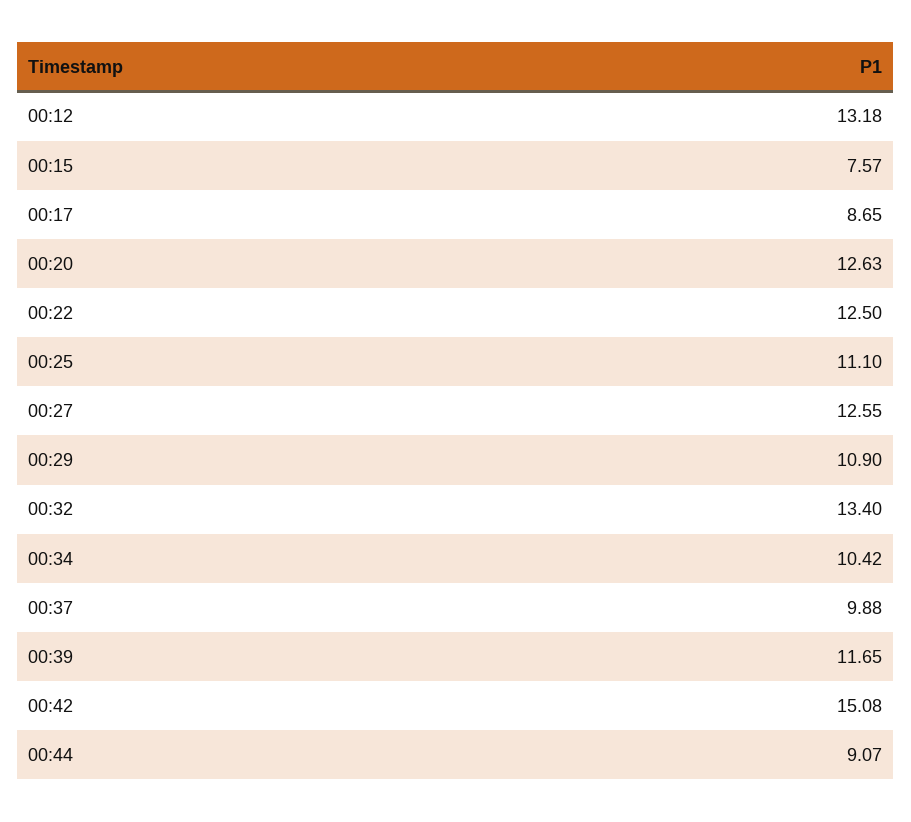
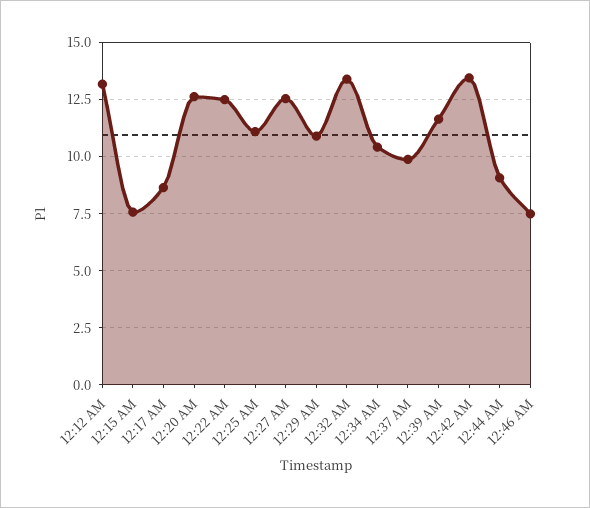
00:42: 15.08 -> 13.5
12:46 AM: none -> 7.5

